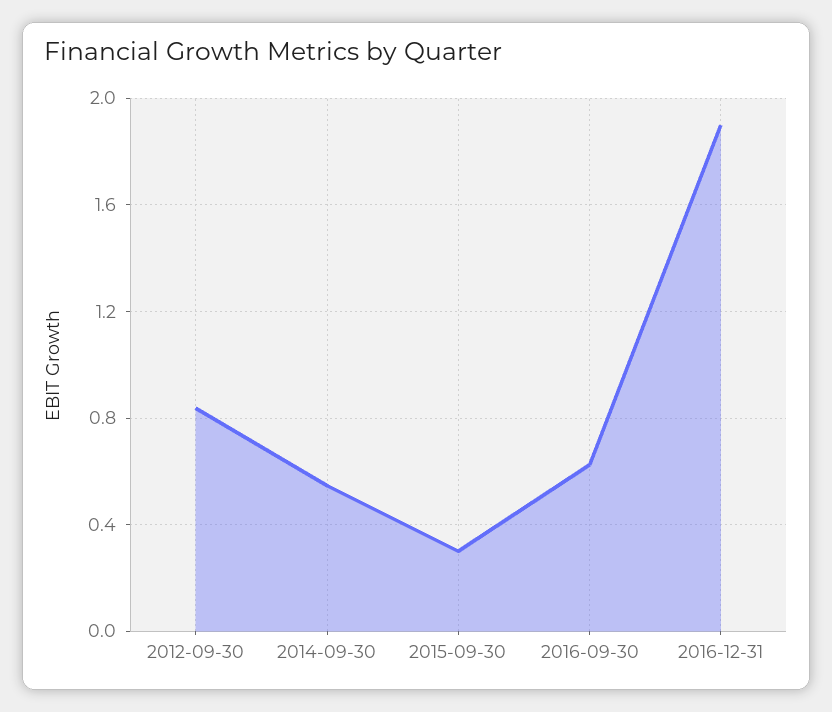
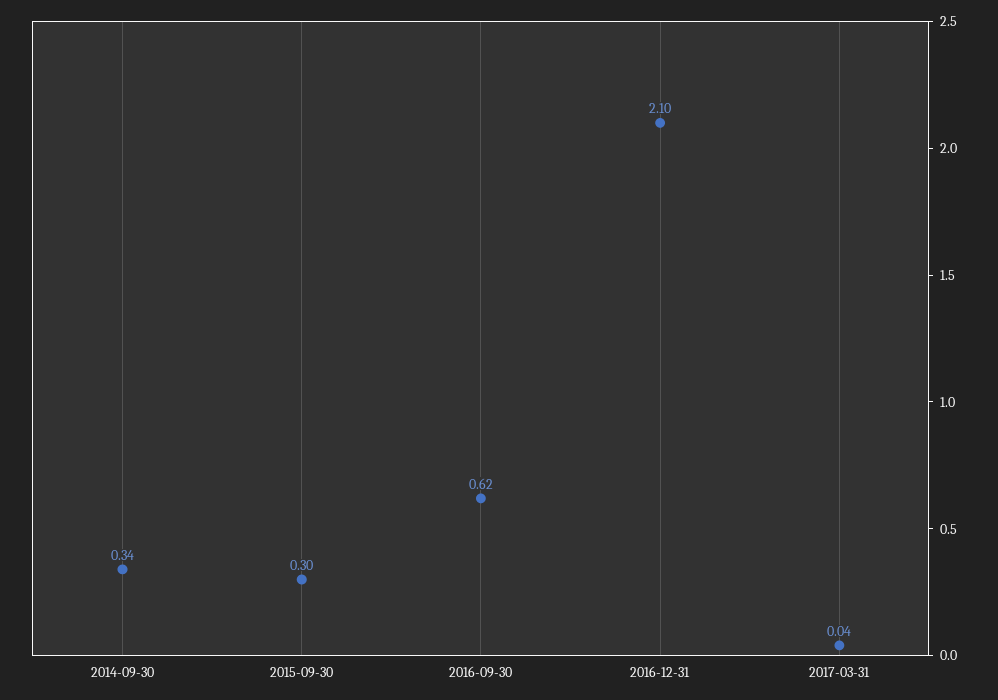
2012-09-30: 0.85 -> none
2014-09-30: 0.55 -> 0.34
2016-12-31: 1.9 -> 2.1
2017-03-31: none -> 0.04

